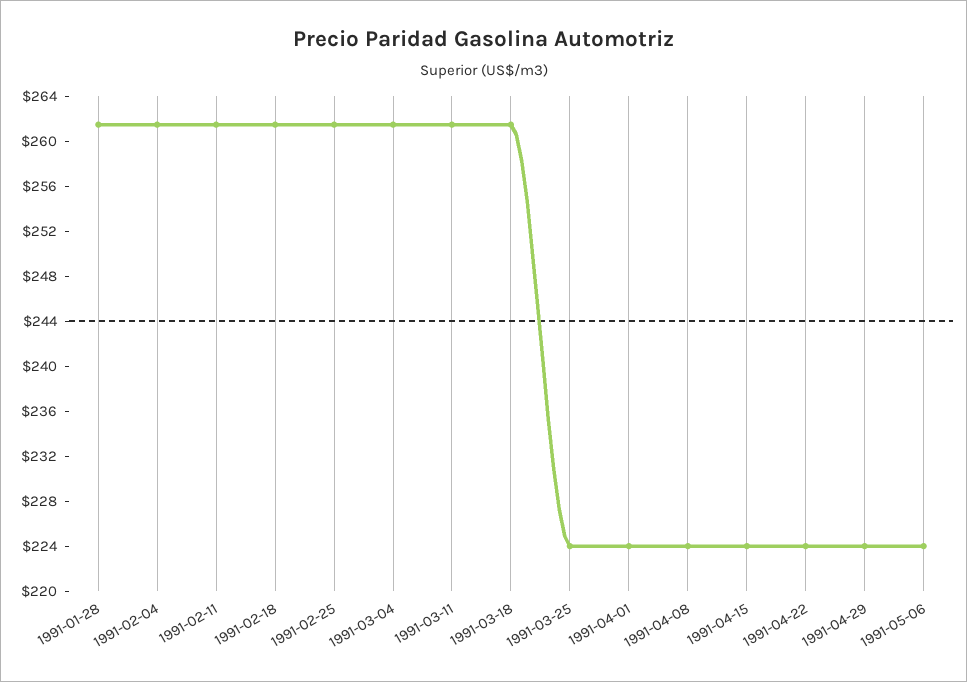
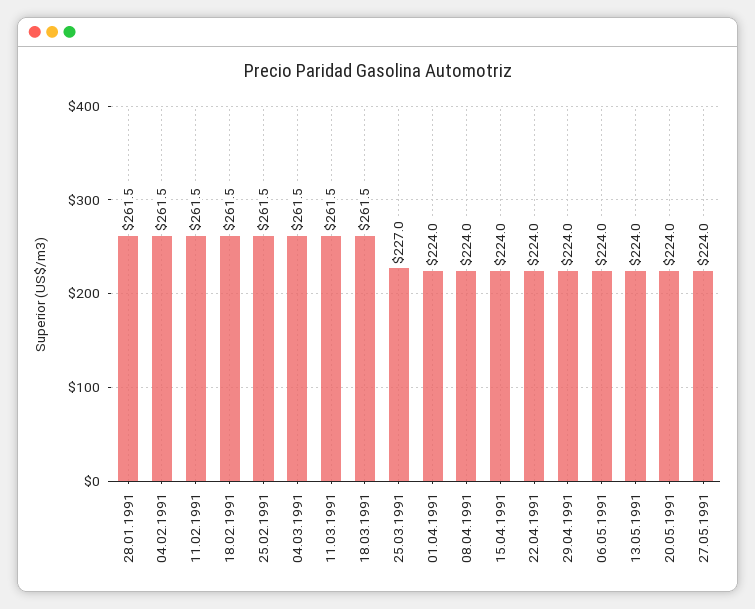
1991-03-25: 224 -> 227
13.05.1991: none -> 224
20.05.1991: none -> 224
27.05.1991: none -> 224

